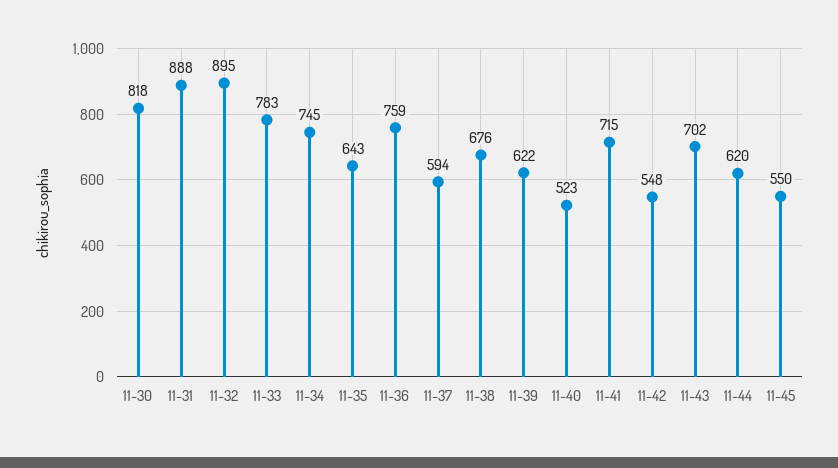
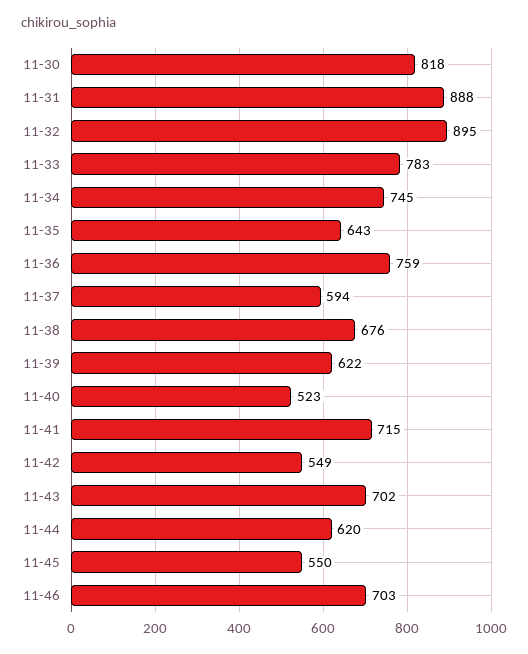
11-42: 548 -> 549
11-46: none -> 703

